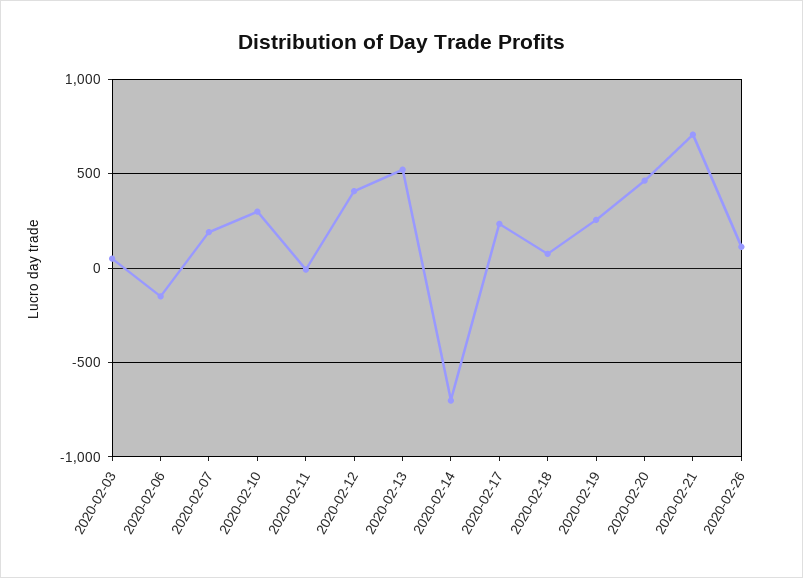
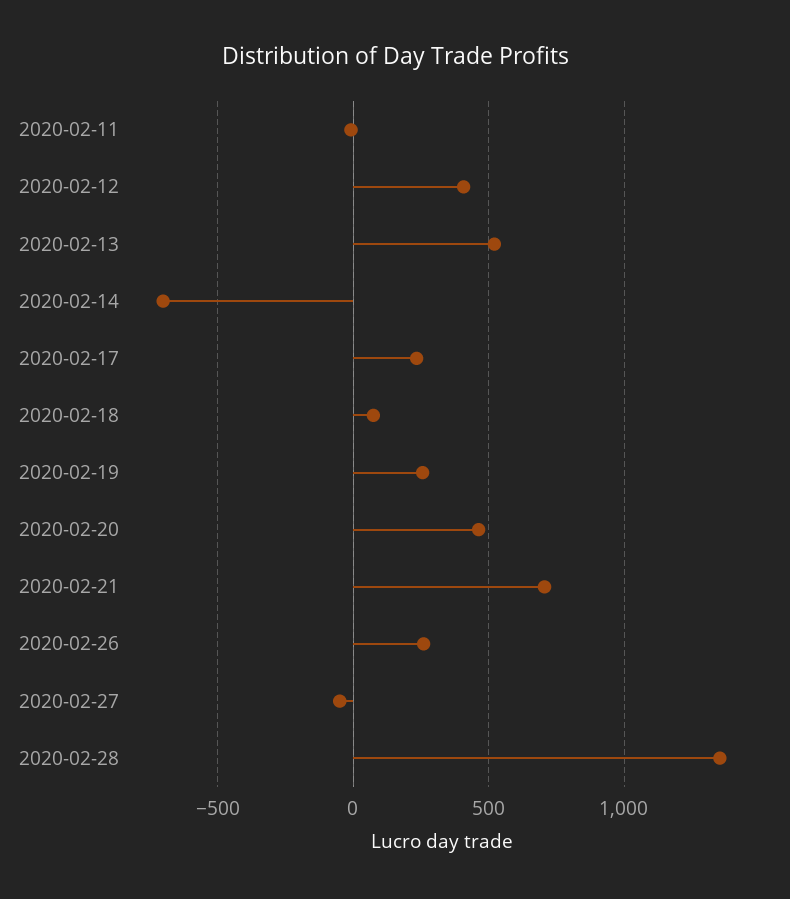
2020-02-03: 50 -> none
2020-02-06: -150 -> none
2020-02-07: 200 -> none
2020-02-10: 300 -> none
2020-02-26: 100 -> 250
2020-02-27: none -> -50
2020-02-28: none -> 1350

